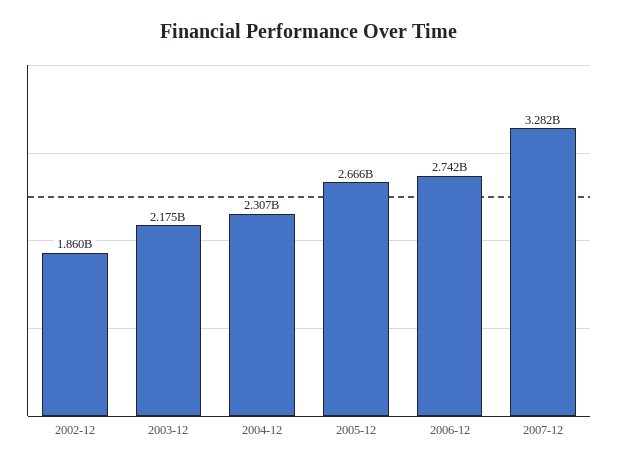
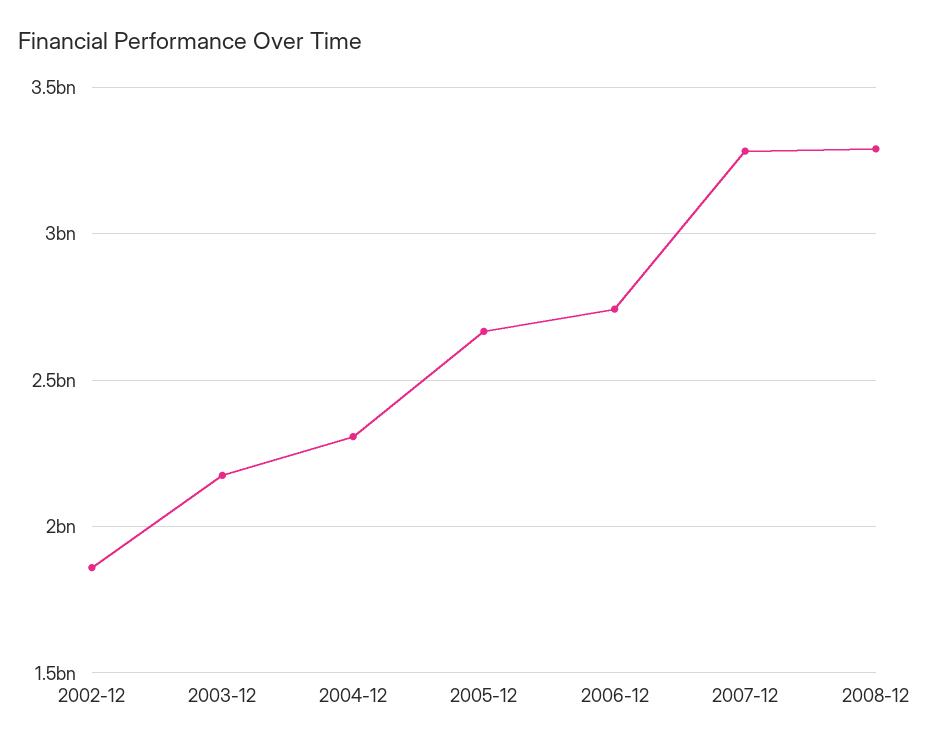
2008-12: none -> 3300000000

